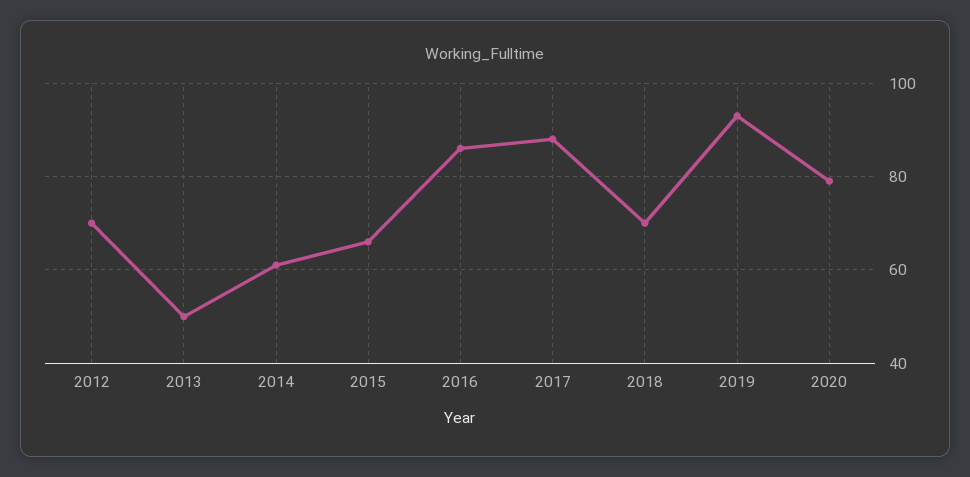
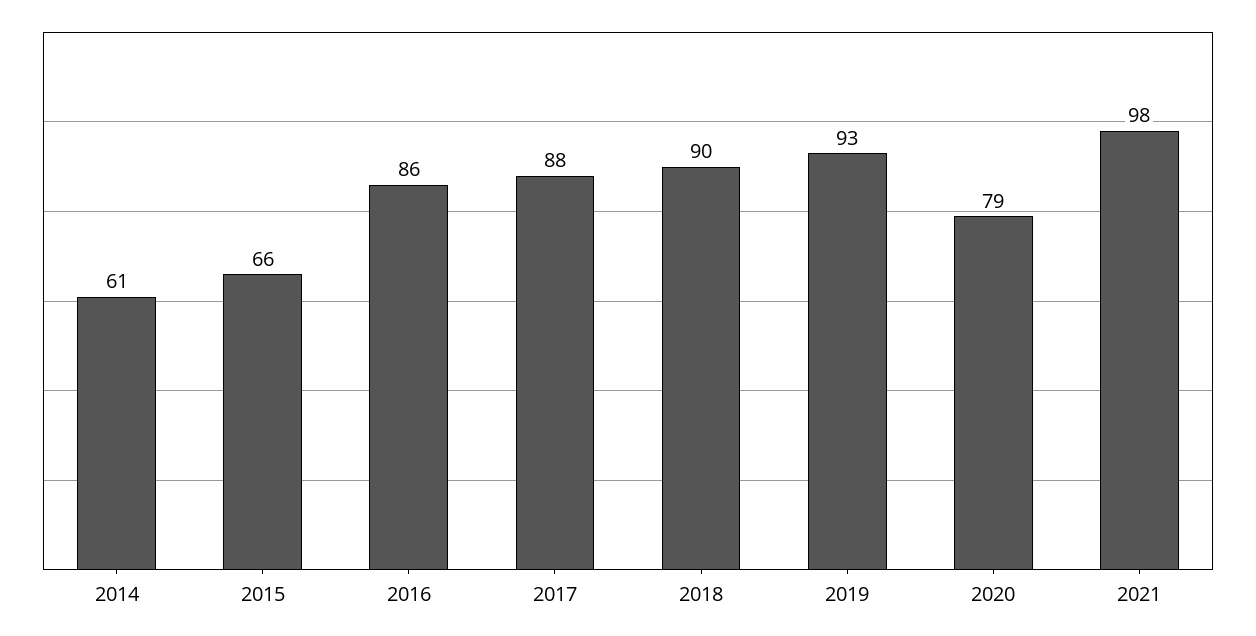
2012: 70 -> none
2013: 50 -> none
2018: 70 -> 90
2021: none -> 98

